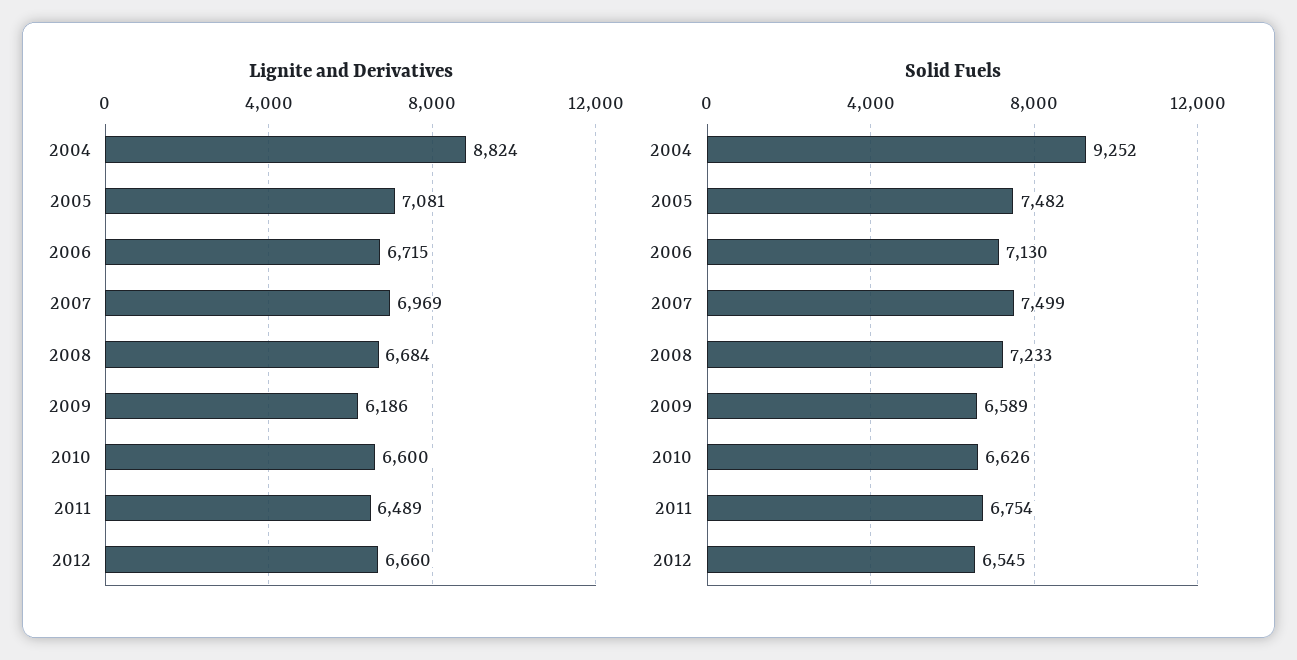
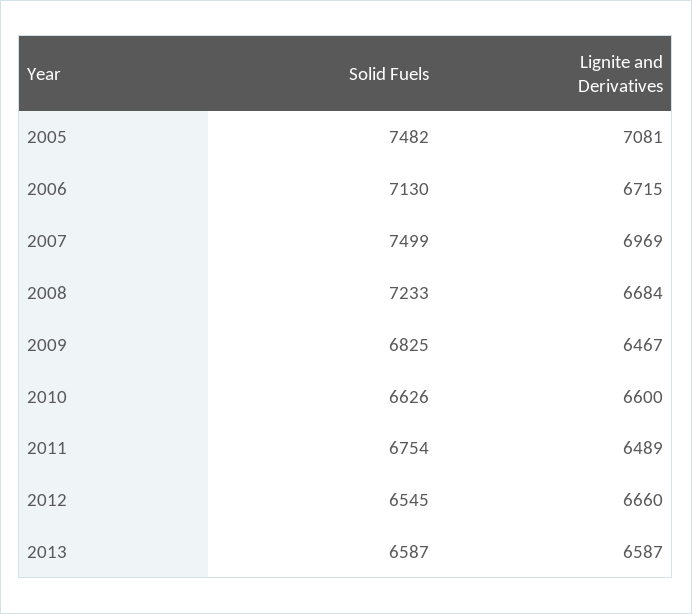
Lignite and Derivatives, 2004: 8824 -> none
Lignite and Derivatives, 2009: 6186 -> 6467
Solid Fuels, 2004: 9252 -> none
Solid Fuels, 2009: 6589 -> 6825
Solid Fuels, 2013: none -> 6587
Lignite and Derivatives, 2013: none -> 6587

